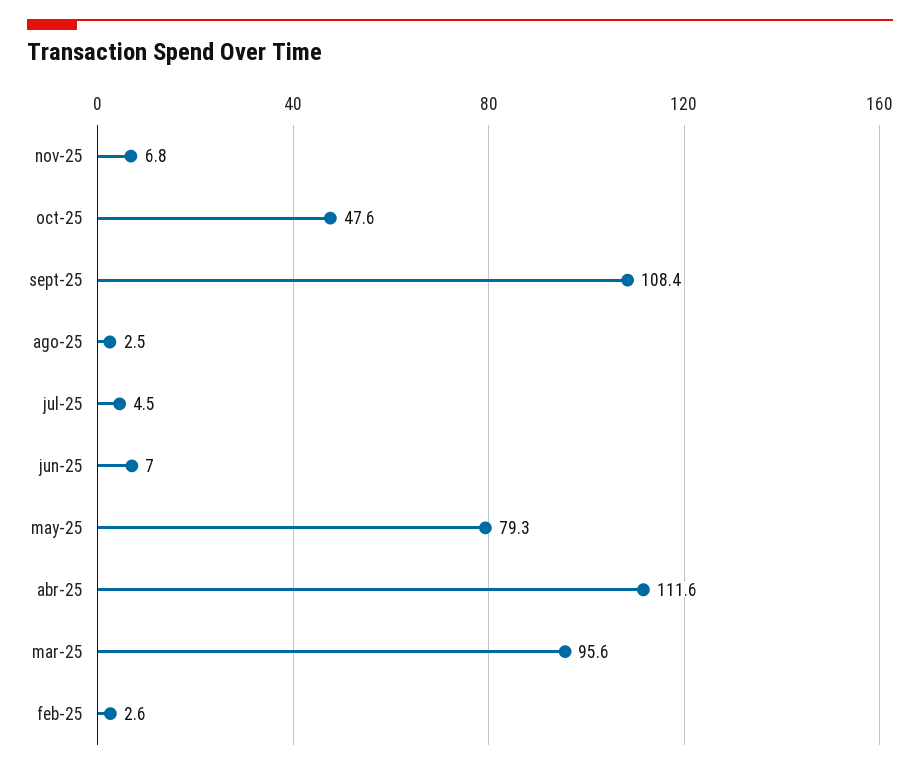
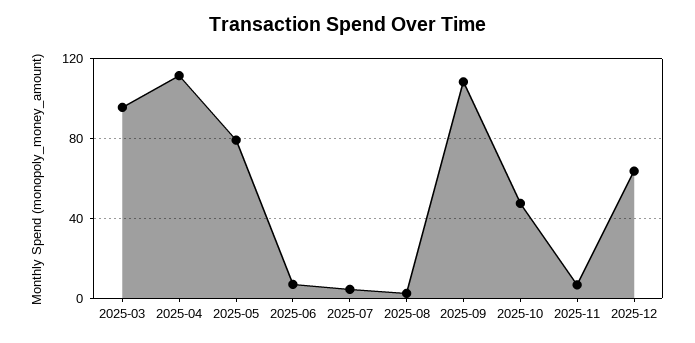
feb-25: 2.6 -> none
2025-12: none -> 65

